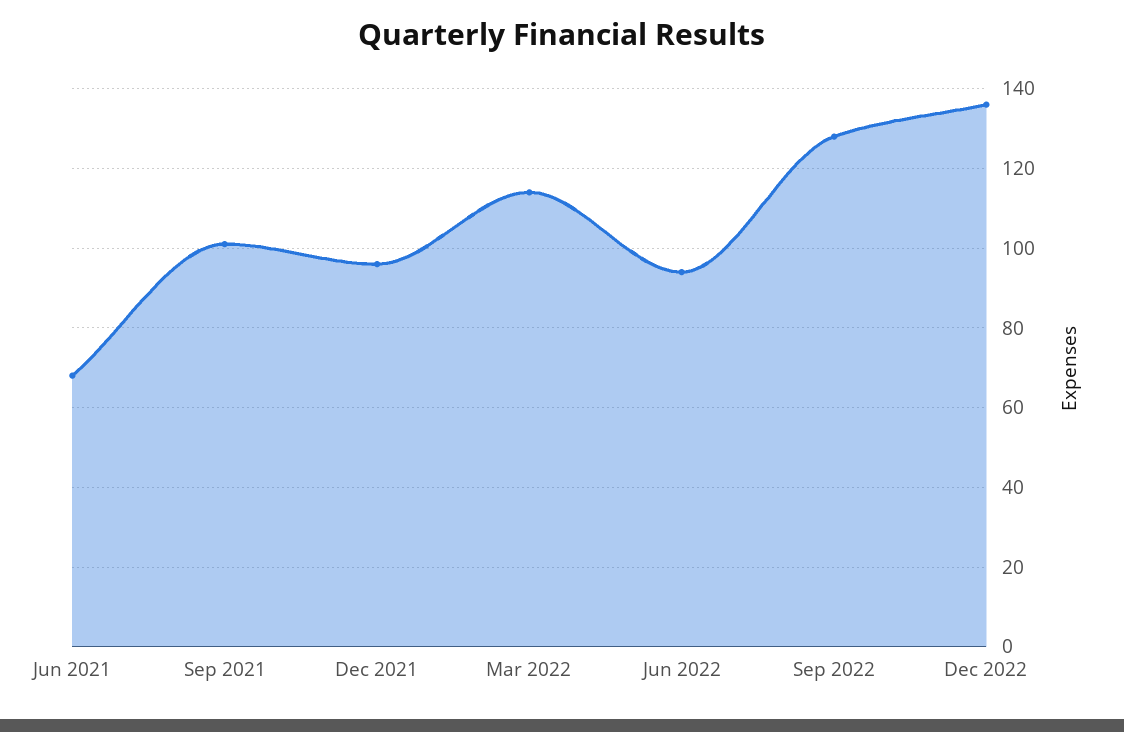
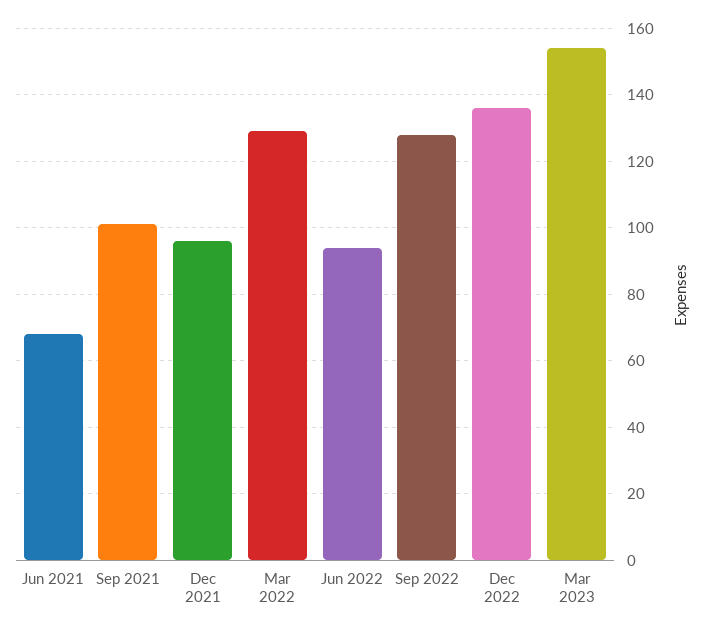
Mar 2022: 115 -> 130
Mar 2023: none -> 155

